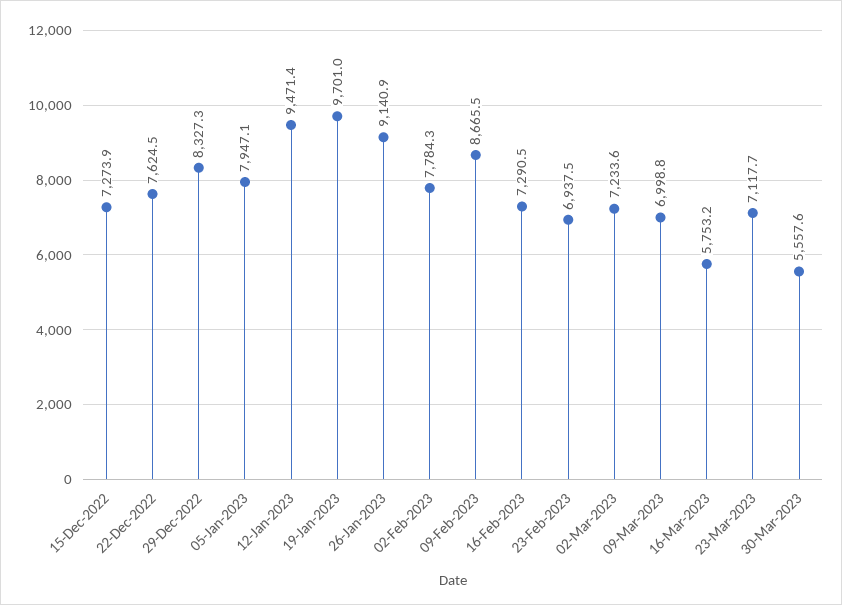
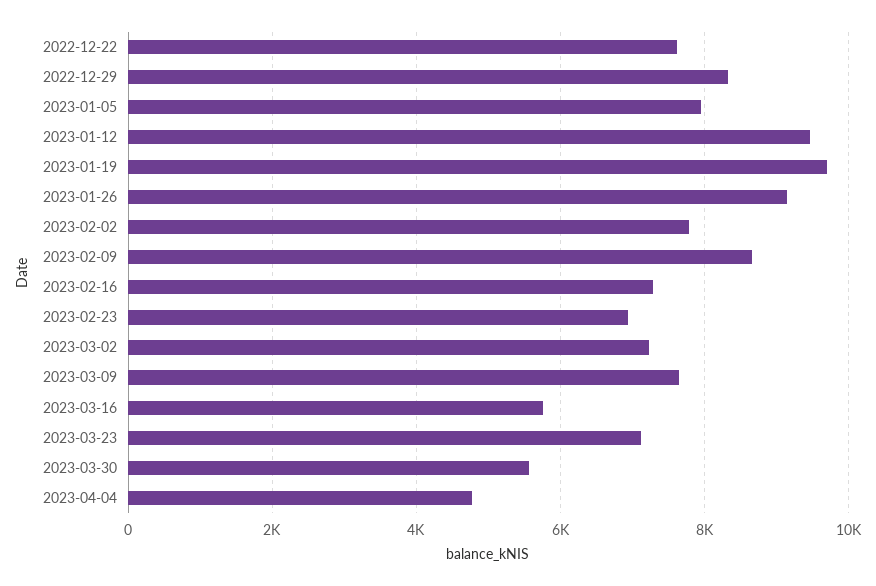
15-Dec-2022: 7273.9 -> none
09-Mar-2023: 6998.8 -> 7600
2023-04-04: none -> 4800

